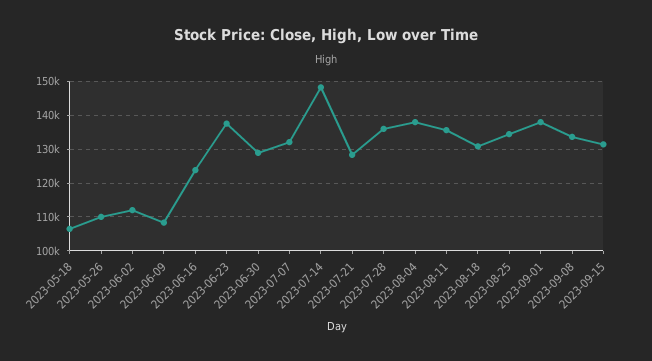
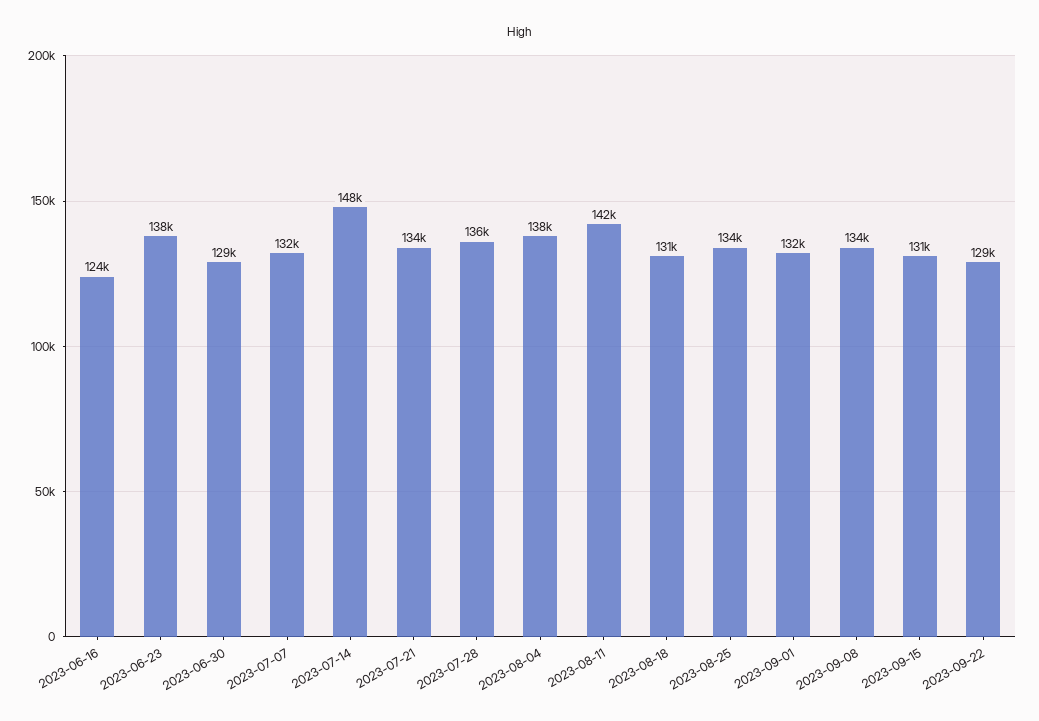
2023-05-18: 106000 -> none
2023-05-26: 110000 -> none
2023-06-02: 112000 -> none
2023-06-09: 108000 -> none
2023-07-21: 128000 -> 134000
2023-08-11: 136000 -> 142000
2023-09-01: 138000 -> 132000
2023-09-22: none -> 129000

